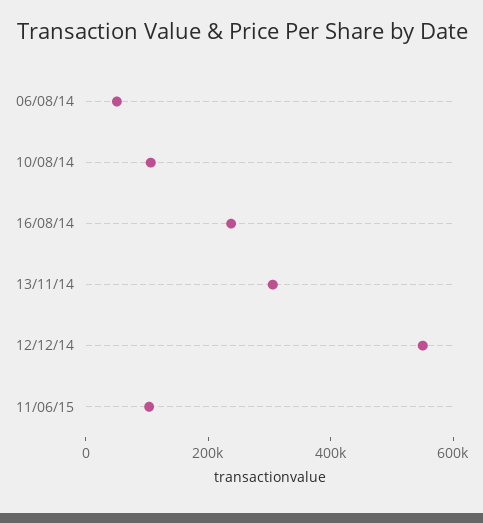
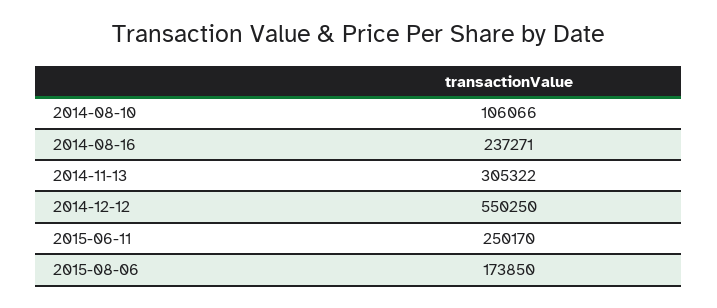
06/08/14: 50000 -> none
11/06/15: 100000 -> 250170
2015-08-06: none -> 173850

